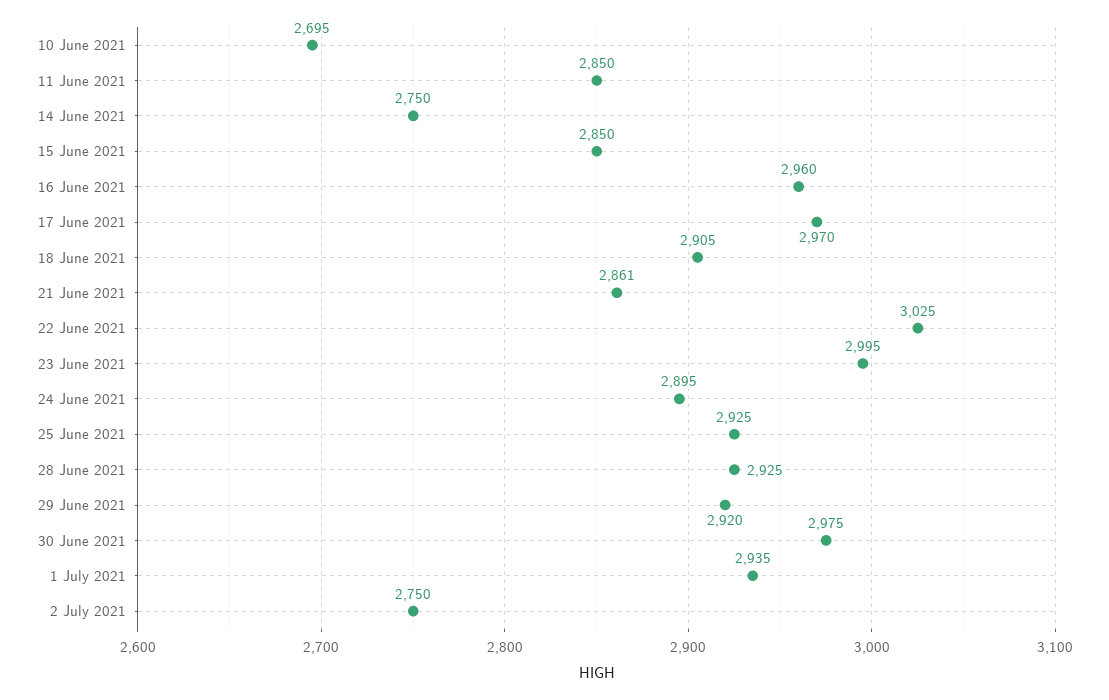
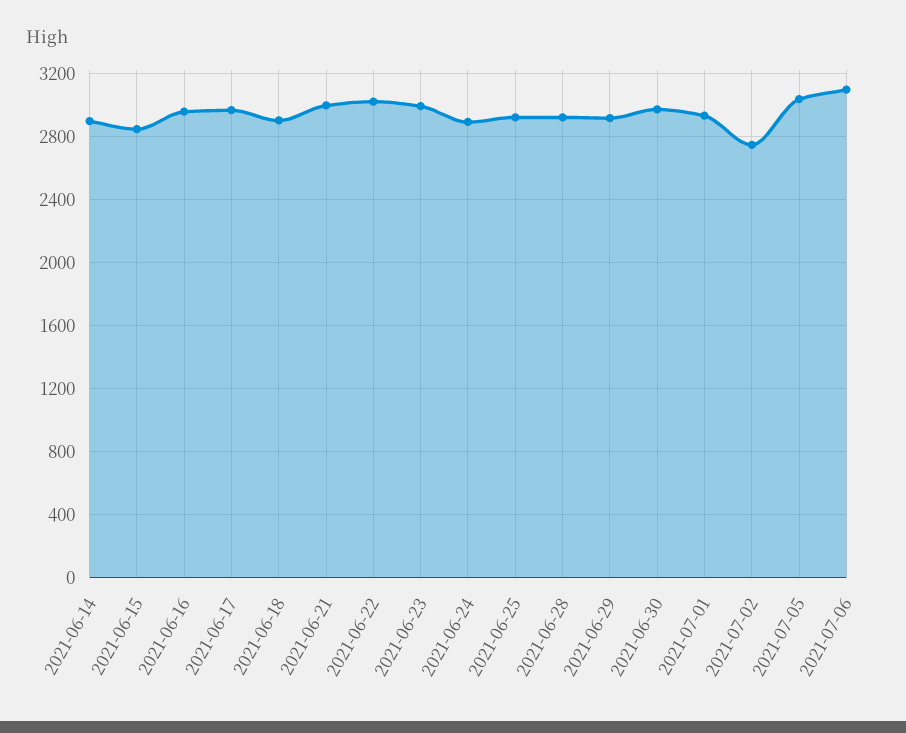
10 June 2021: 2695 -> none
11 June 2021: 2850 -> none
14 June 2021: 2750 -> 2900
21 June 2021: 2861 -> 3000
2021-07-05: none -> 3050
2021-07-06: none -> 3100

